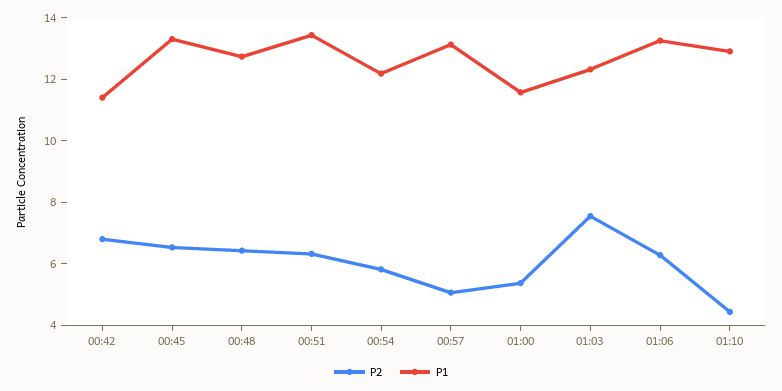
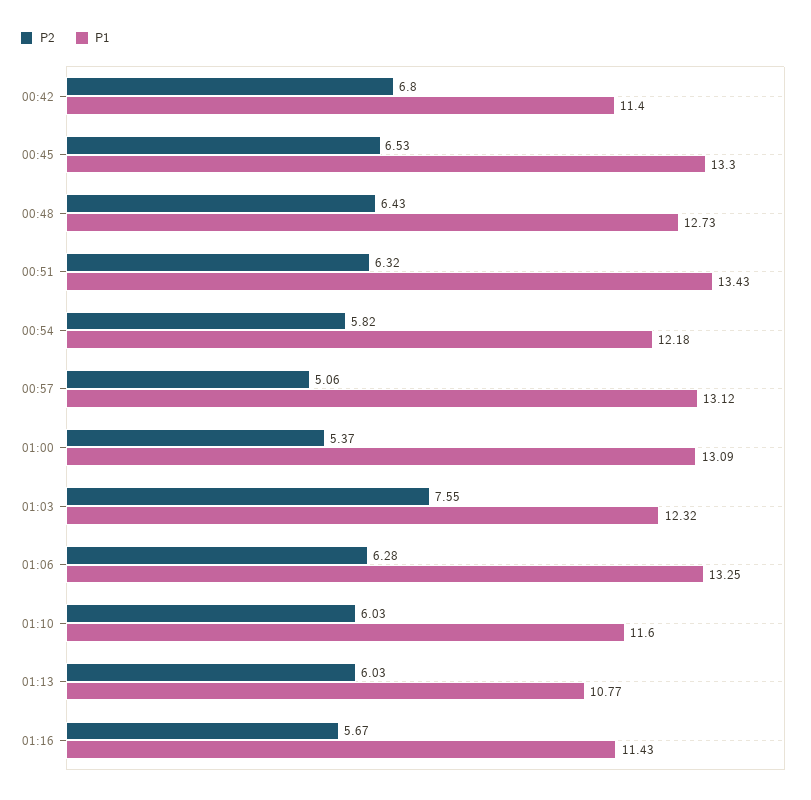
P1, 01:00: 11.5 -> 13.09
P2, 01:10: 4.5 -> 6.03
P1, 01:10: 13 -> 11.6
P2, 01:13: none -> 6.03
P1, 01:13: none -> 10.77
P2, 01:16: none -> 5.67
P1, 01:16: none -> 11.43

